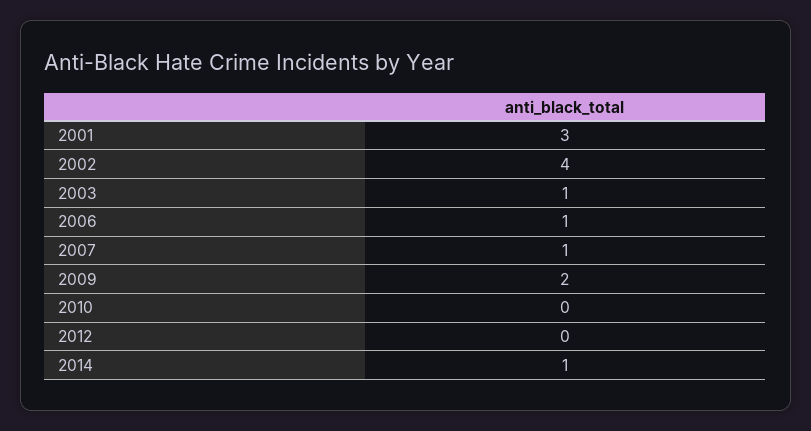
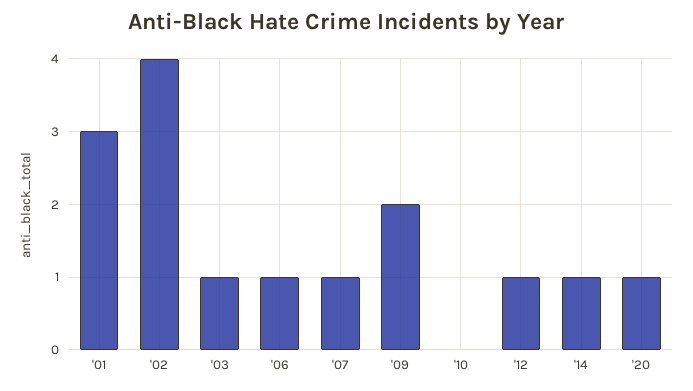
2012: 0 -> 1
'20: none -> 1

